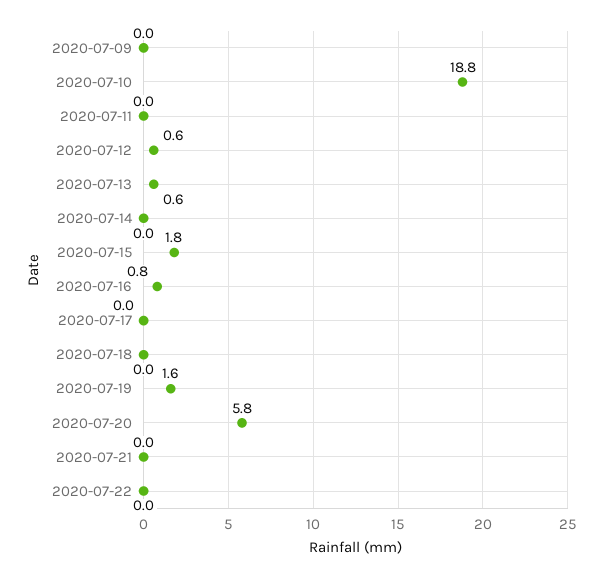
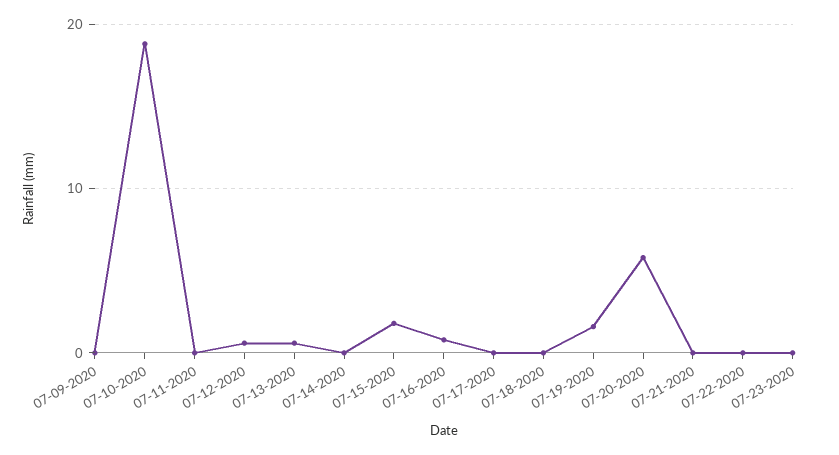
07-23-2020: none -> 0

